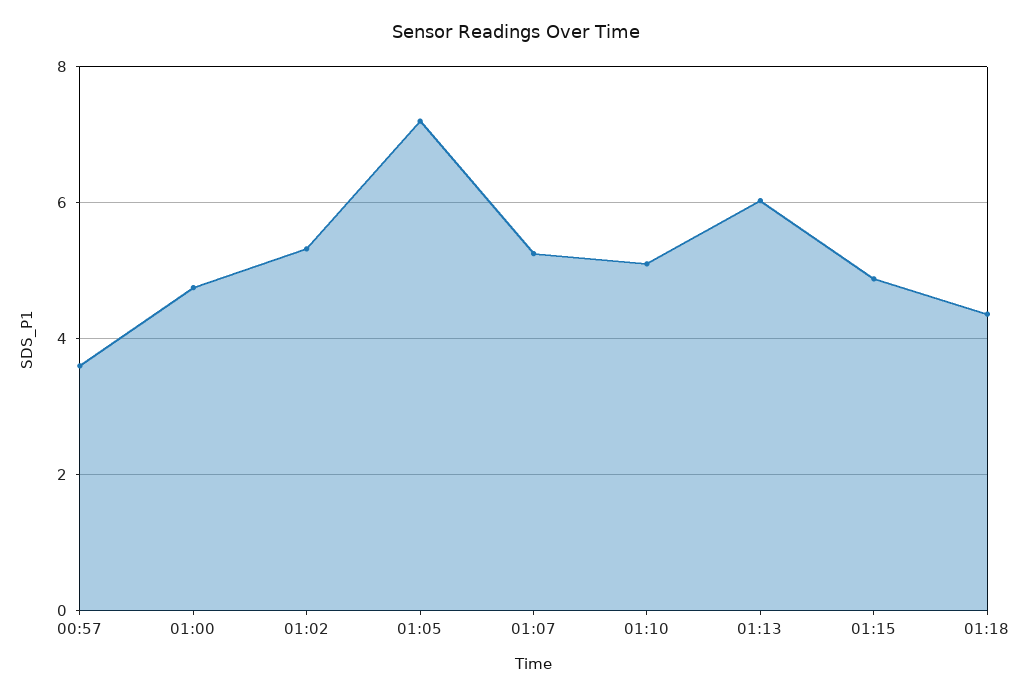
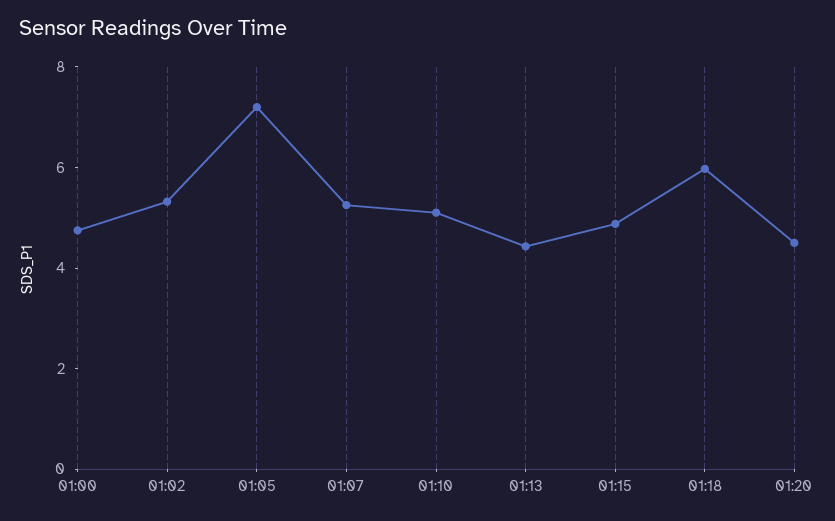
00:57: 3.6 -> none
01:13: 6 -> 4.5
01:18: 4.4 -> 6
01:20: none -> 4.5

